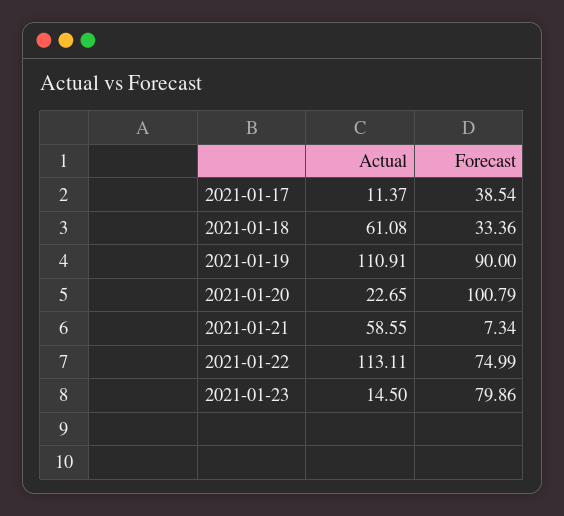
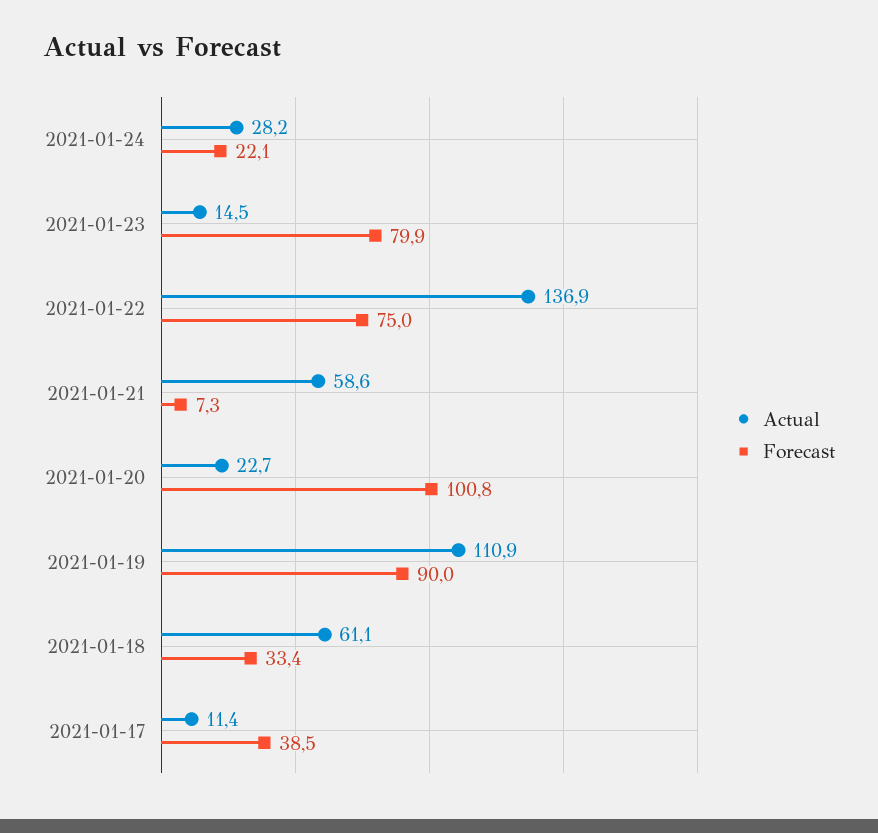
Actual, 2021-01-22: 113.11 -> 136.9
Actual, 2021-01-24: none -> 28.2
Forecast, 2021-01-24: none -> 22.1

